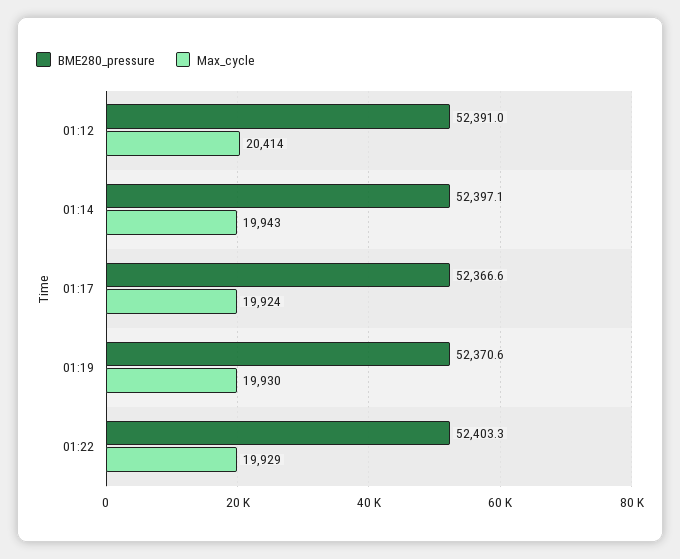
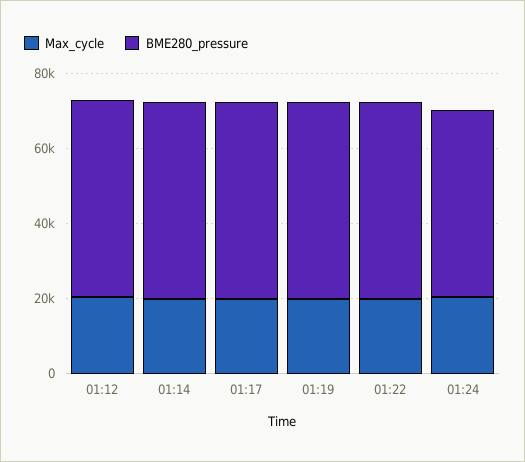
Max_cycle, 01:24: none -> 20000
BME280_pressure, 01:24: none -> 50000

